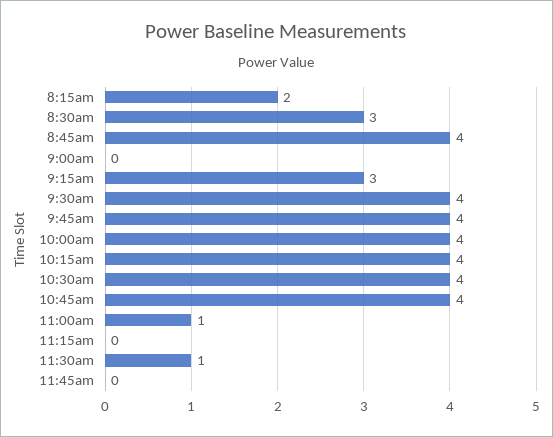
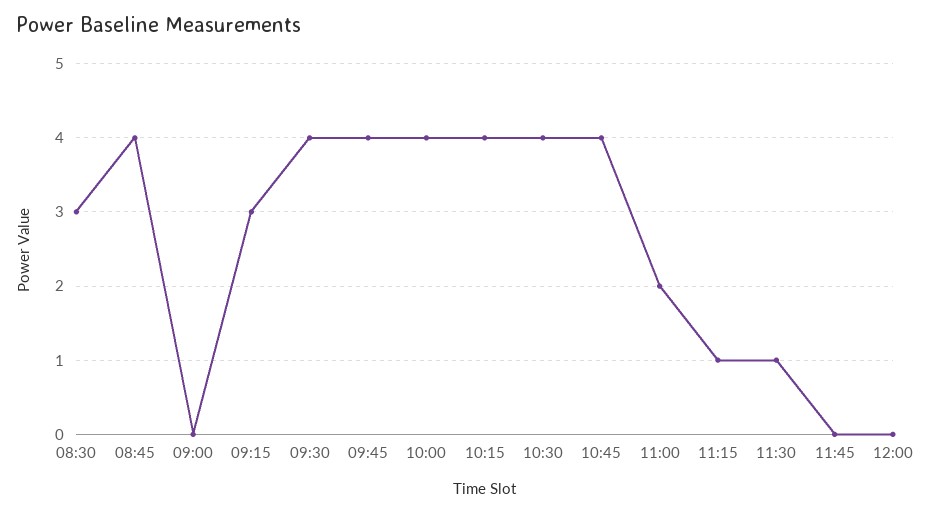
8:15am: 2 -> none
11:00am: 1 -> 2
11:15am: 0 -> 1
12:00: none -> 0

